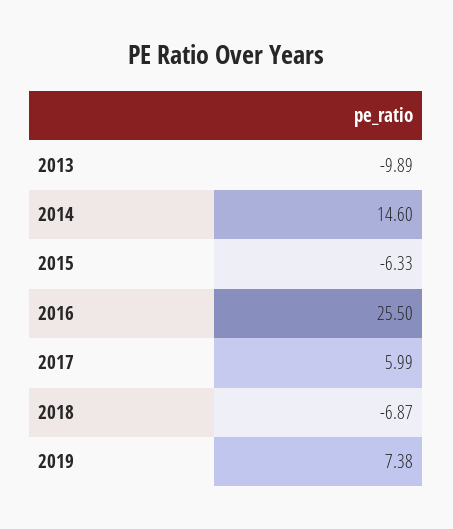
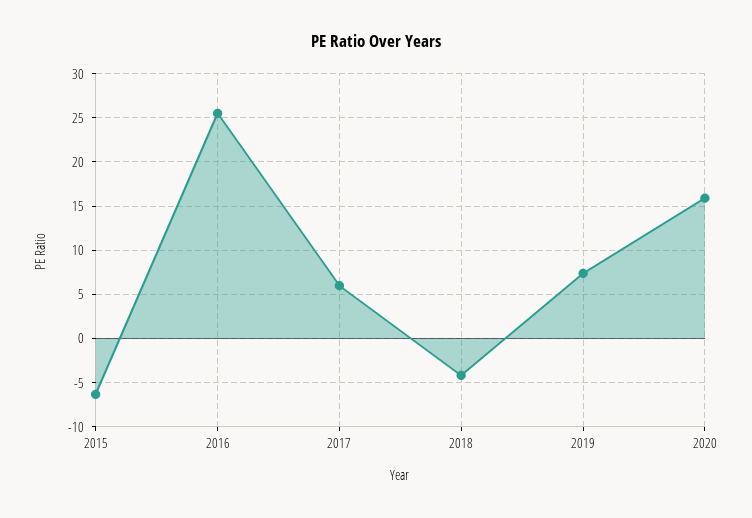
2013: -9.89 -> none
2014: 14.6 -> none
2018: -6.87 -> -4
2020: none -> 16

